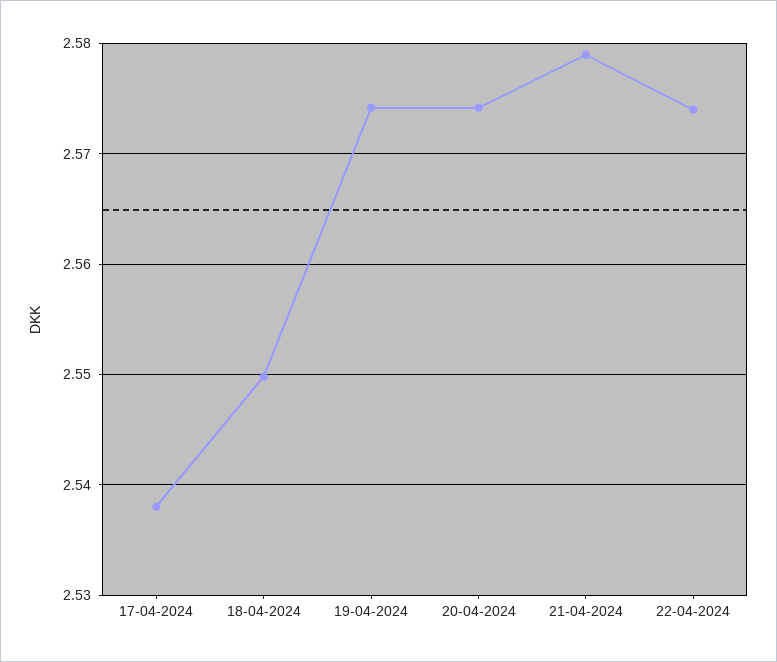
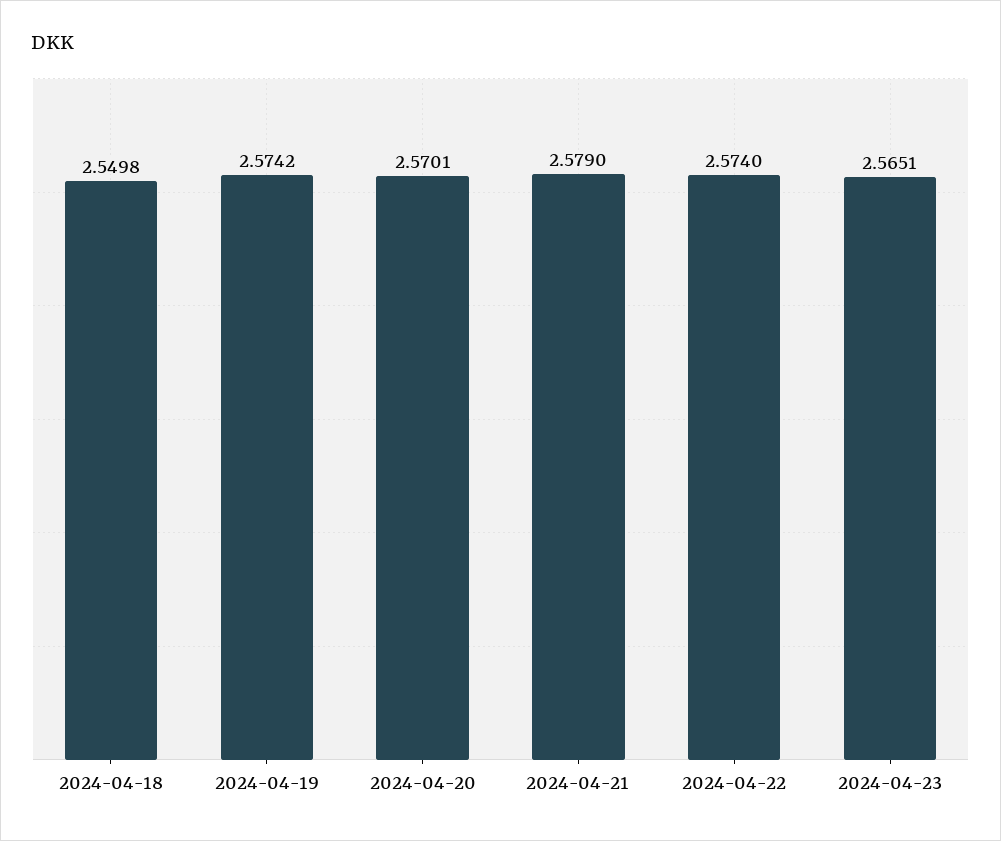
17-04-2024: 2.538 -> none
20-04-2024: 2.574 -> 2.5701
2024-04-23: none -> 2.5651

